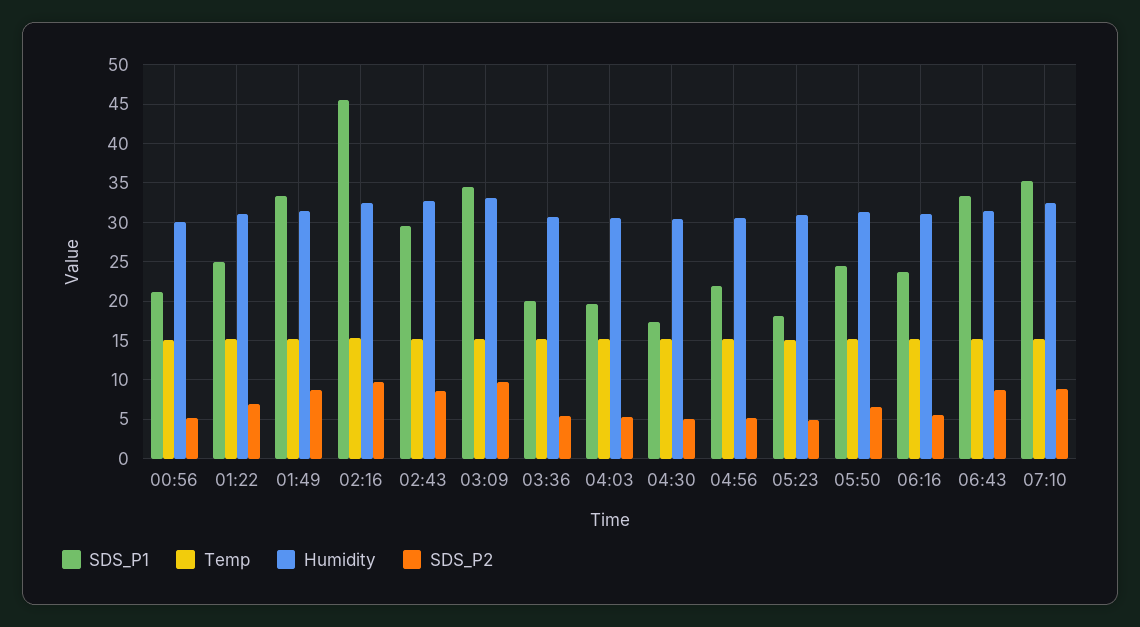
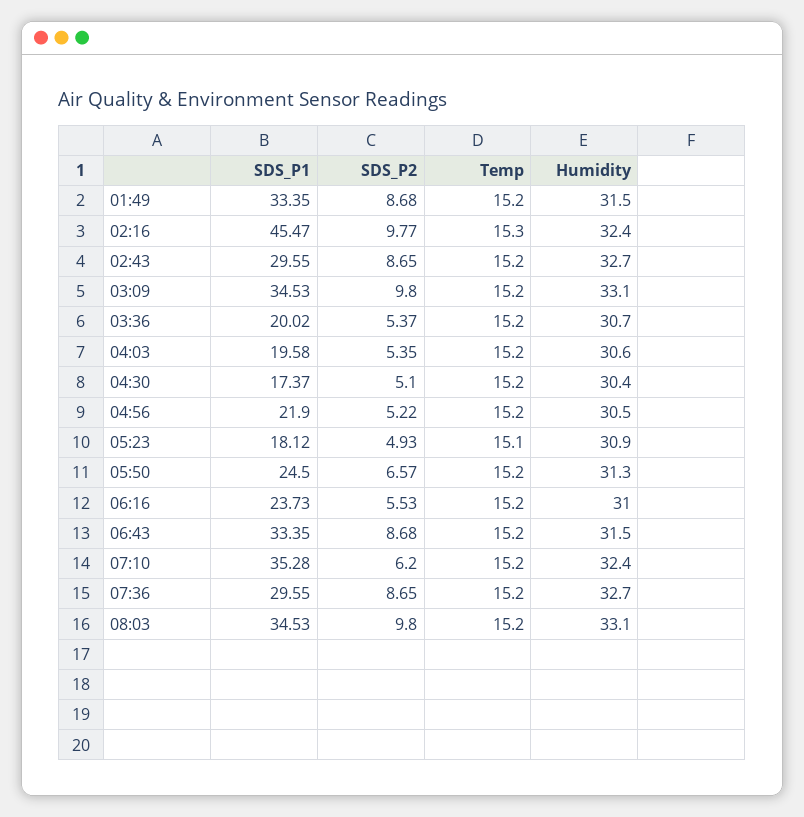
SDS_P1, 00:56: 21 -> none
Temp, 00:56: 15 -> none
Humidity, 00:56: 30 -> none
SDS_P2, 00:56: 5 -> none
SDS_P1, 01:22: 25 -> none
Temp, 01:22: 15 -> none
Humidity, 01:22: 31 -> none
SDS_P2, 01:22: 7 -> none
SDS_P2, 07:10: 9 -> 6.2
SDS_P1, 07:36: none -> 29.55
SDS_P2, 07:36: none -> 8.65
Temp, 07:36: none -> 15.2
Humidity, 07:36: none -> 32.7
SDS_P1, 08:03: none -> 34.53
SDS_P2, 08:03: none -> 9.8
Temp, 08:03: none -> 15.2
Humidity, 08:03: none -> 33.1

